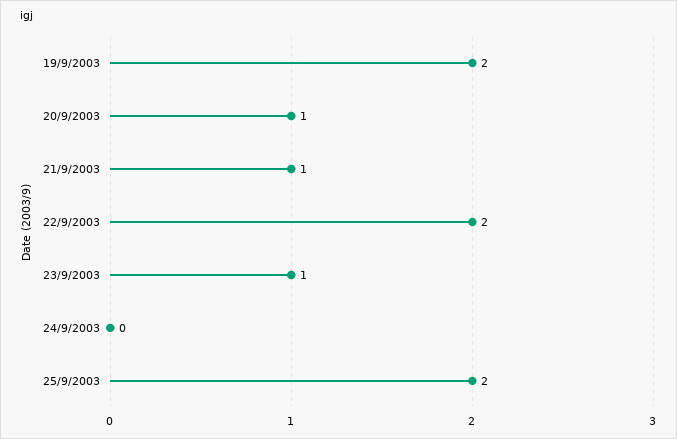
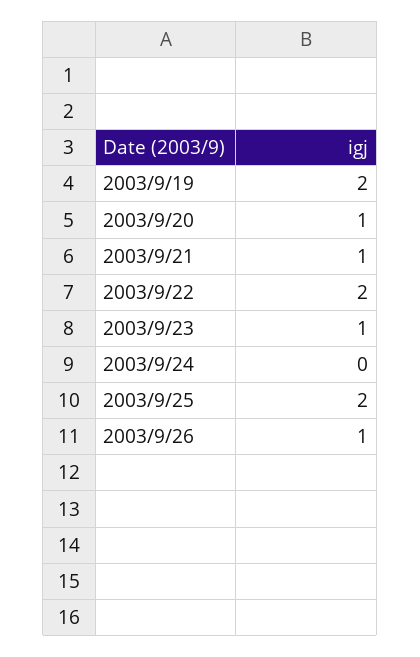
2003/9/26: none -> 1

